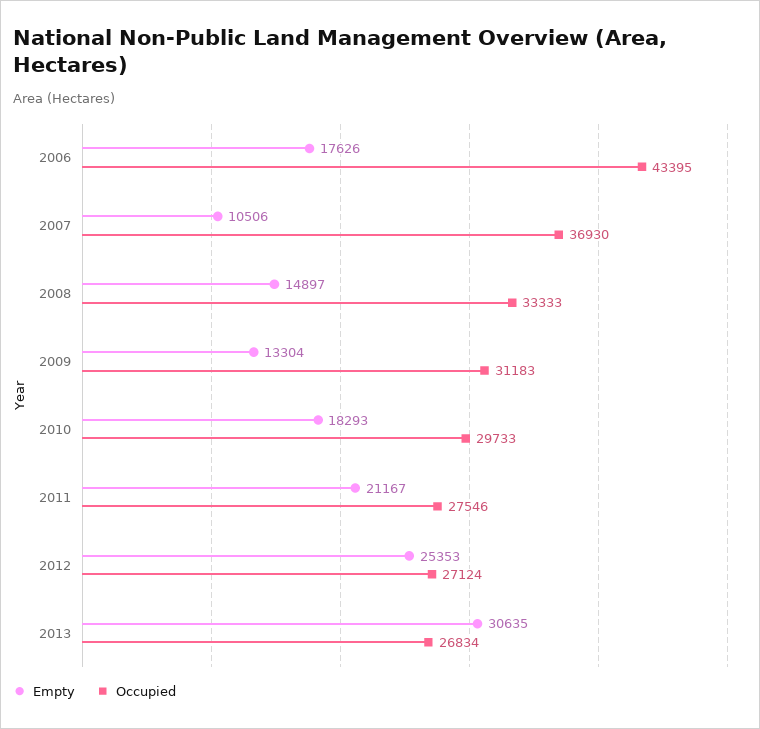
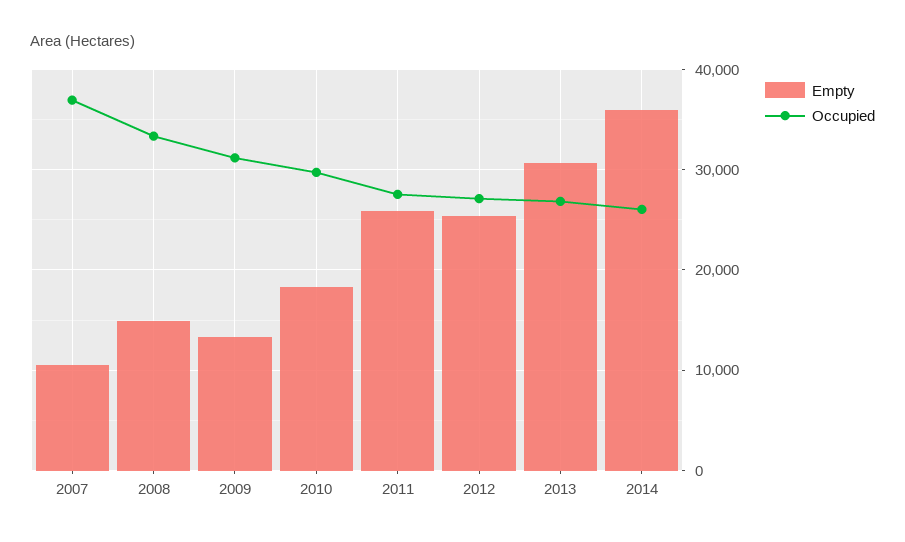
Empty, 2006: 17626 -> none
Occupied, 2006: 43395 -> none
Empty, 2011: 21167 -> 26000
Empty, 2014: none -> 36000
Occupied, 2014: none -> 26000

